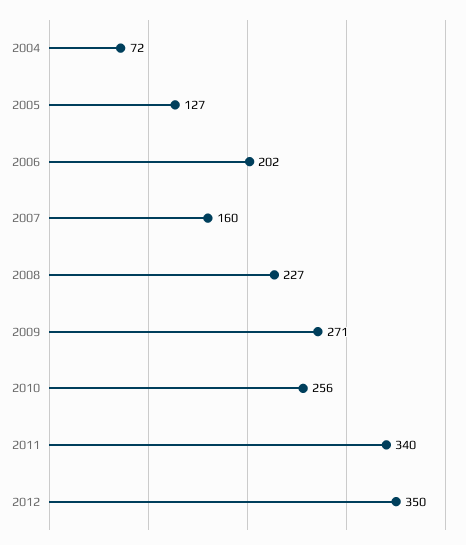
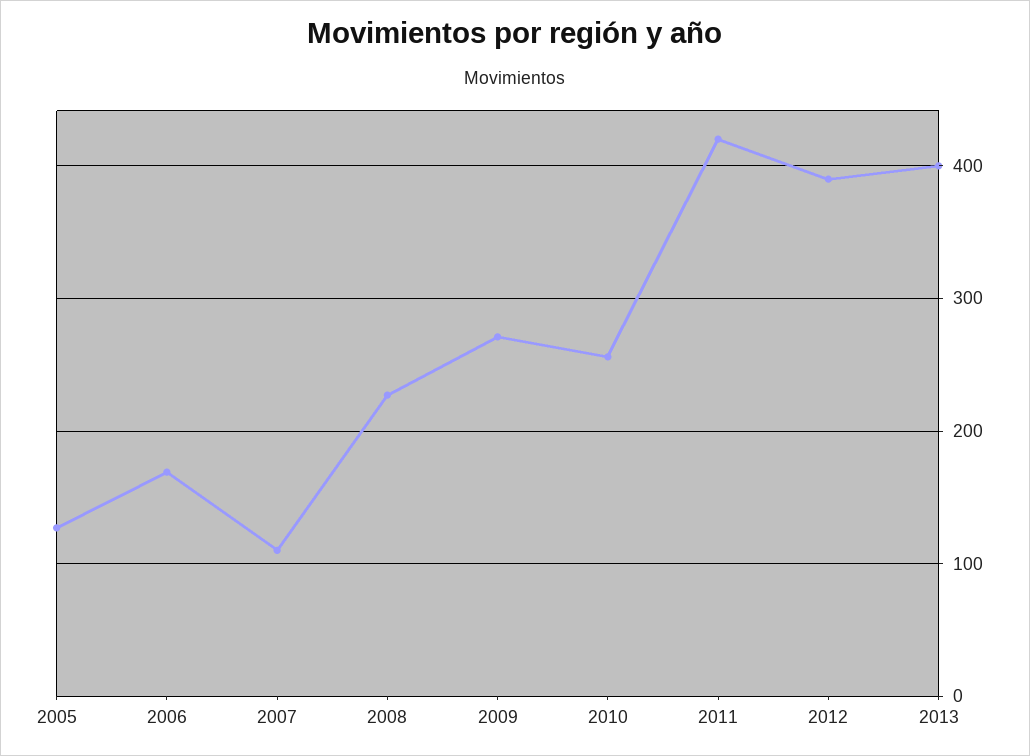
2004: 72 -> none
2006: 202 -> 170
2007: 160 -> 110
2011: 340 -> 420
2012: 350 -> 390
2013: none -> 400

